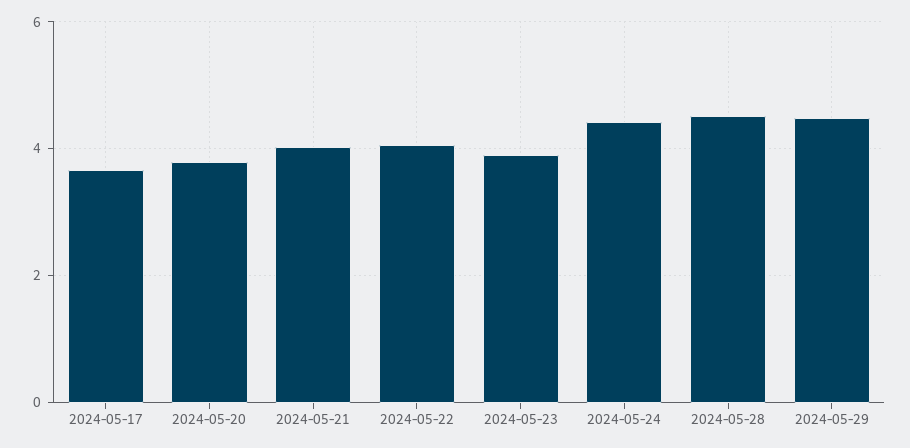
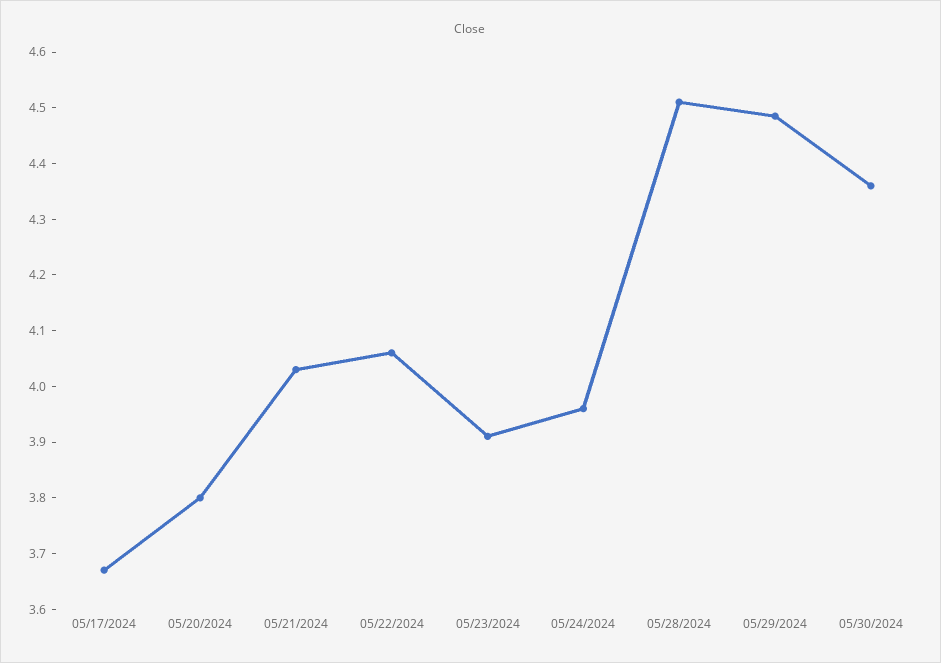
2024-05-24: 4.4 -> 3.96
05/30/2024: none -> 4.36

